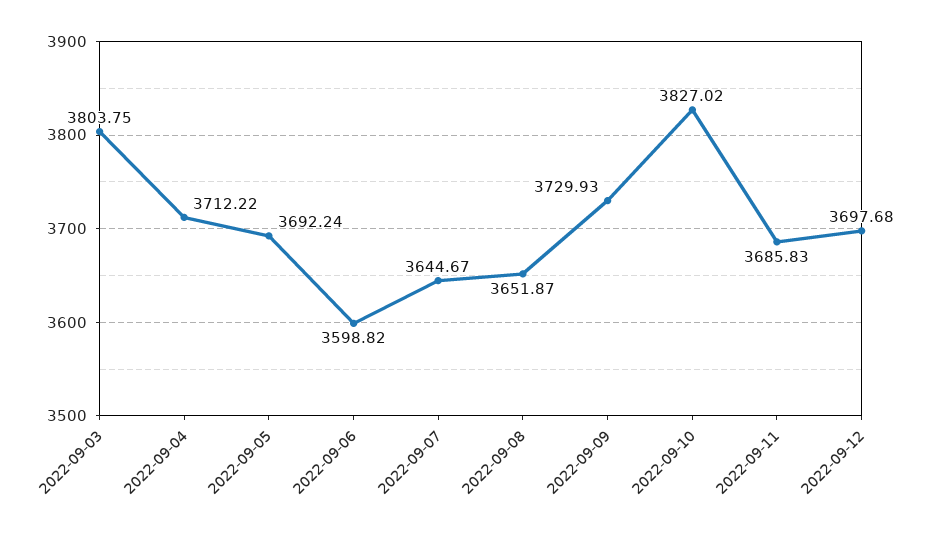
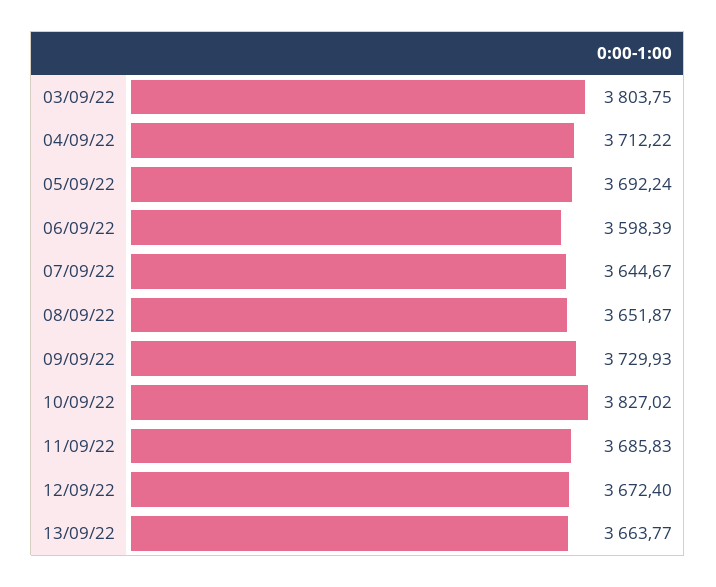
2022-09-06: 3598.82 -> 3598.39
2022-09-12: 3697.68 -> 3672.4
13/09/22: none -> 3663.77

